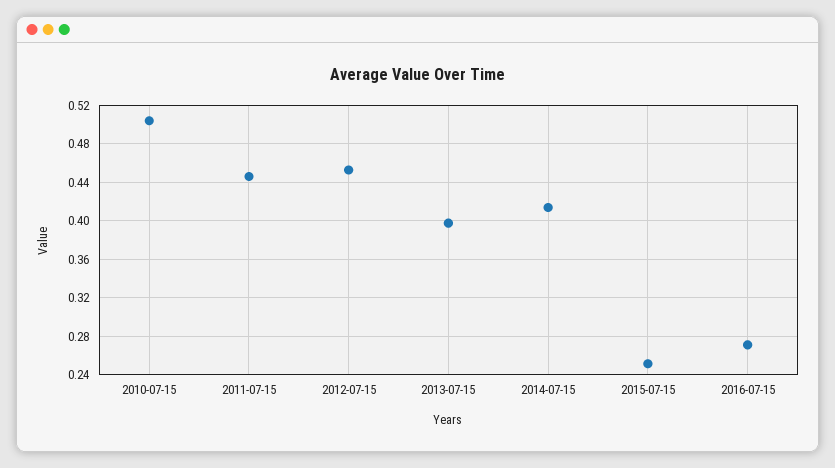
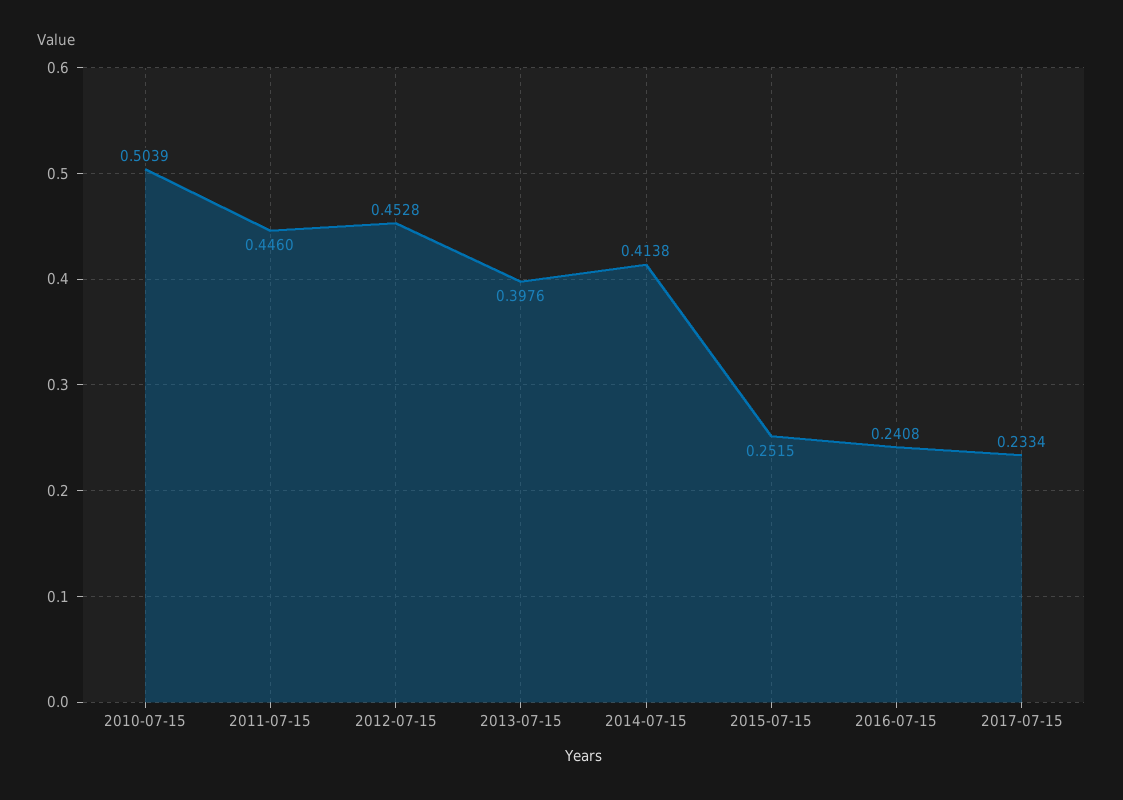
2016-07-15: 0.27 -> 0.2408
2017-07-15: none -> 0.2334

